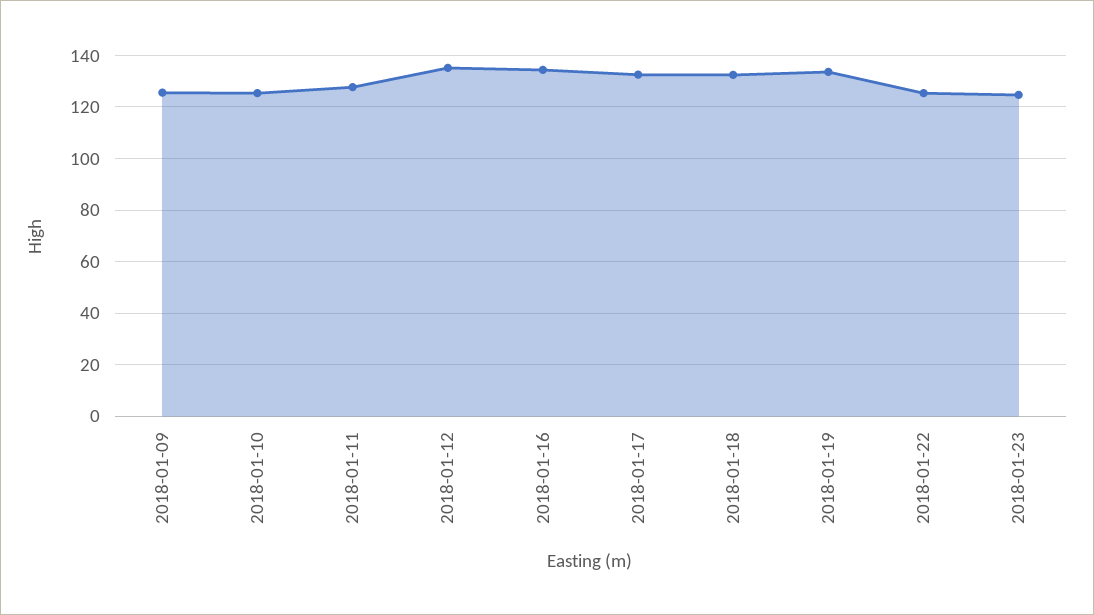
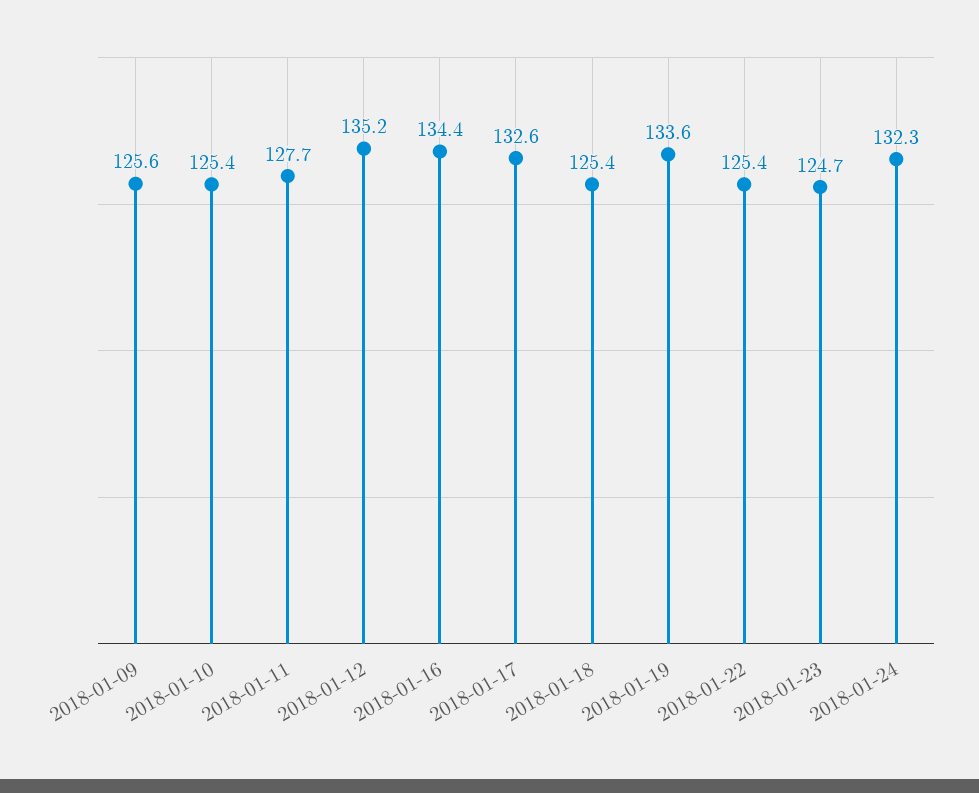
2018-01-18: 132.5 -> 125.4
2018-01-24: none -> 132.3

